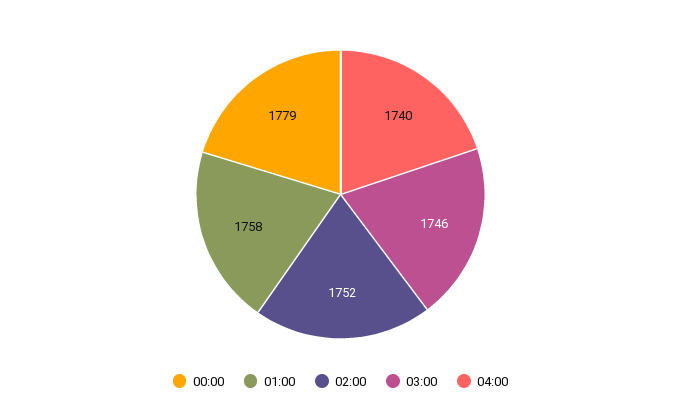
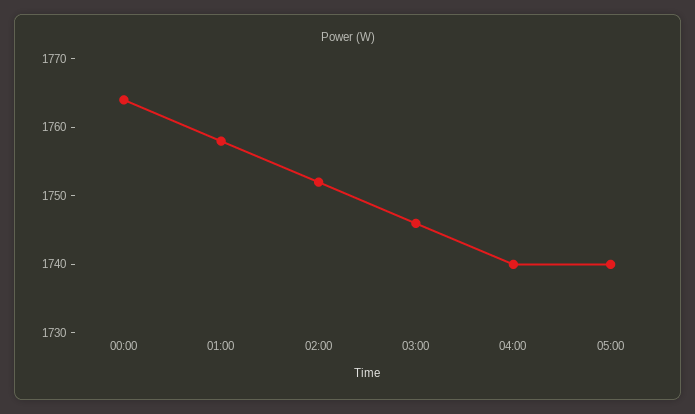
00:00: 1779 -> 1765
05:00: none -> 1740

